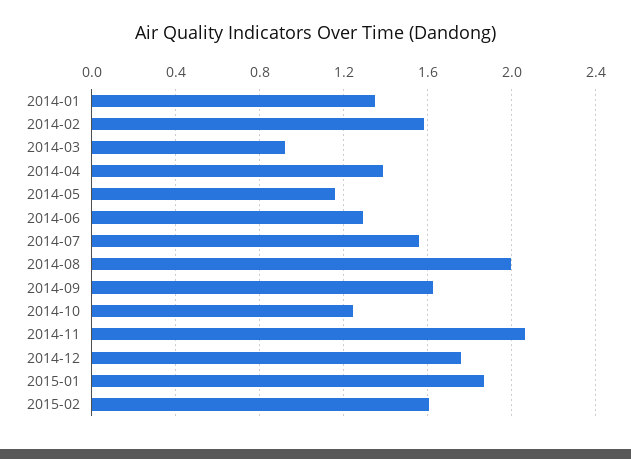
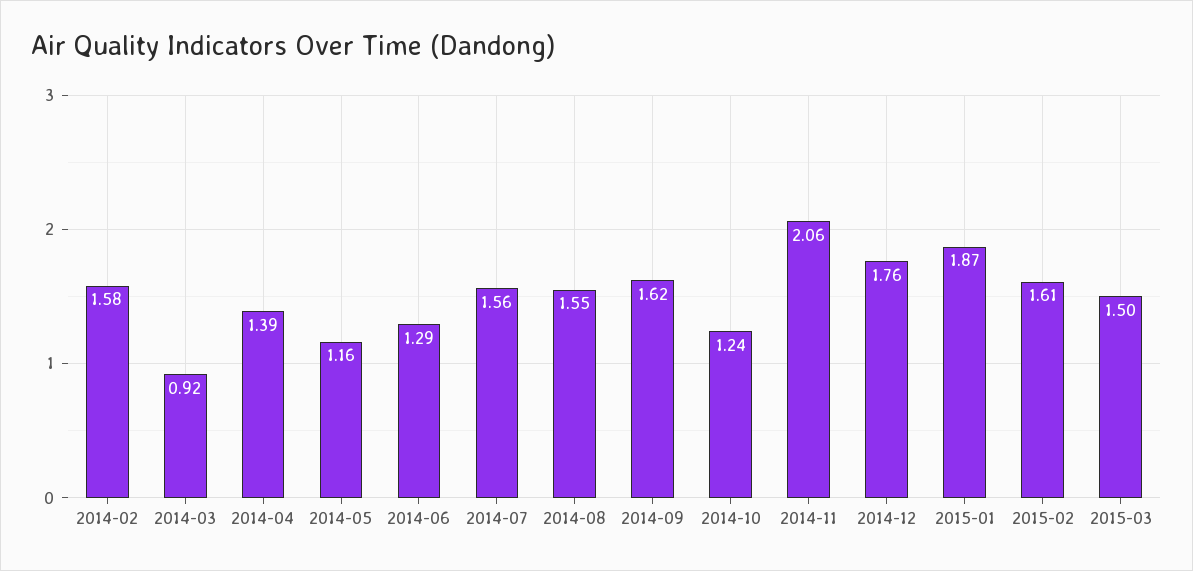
2014-01: 1.35 -> none
2014-08: 2 -> 1.55
2015-03: none -> 1.5

